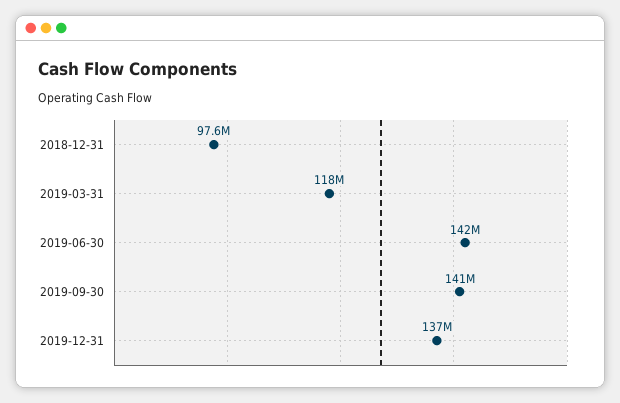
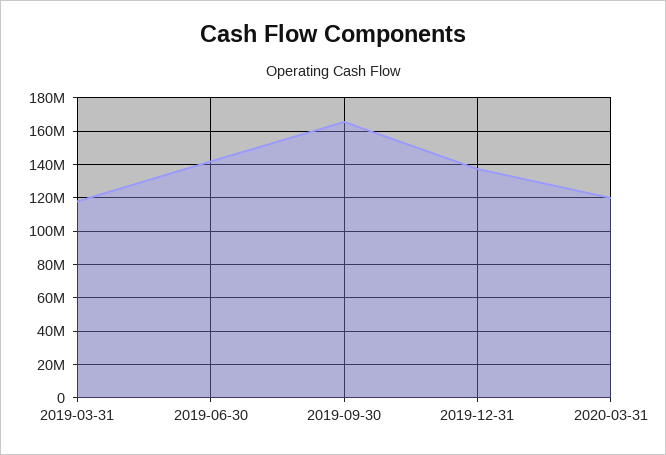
2018-12-31: 97600000 -> none
2019-09-30: 141000000 -> 165000000
2020-03-31: none -> 120000000

